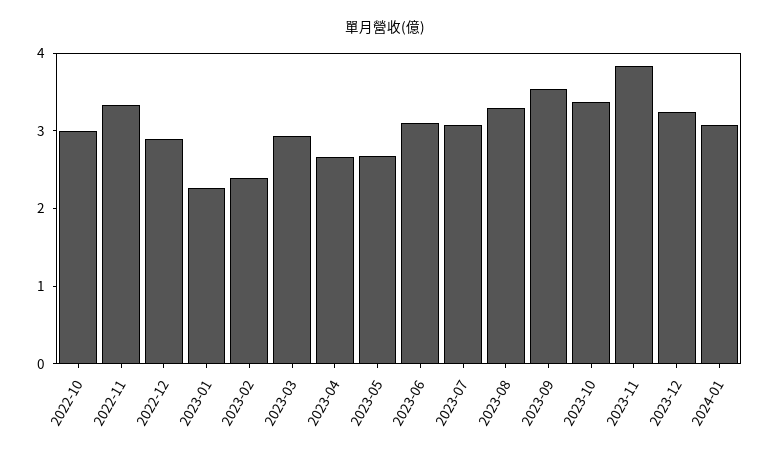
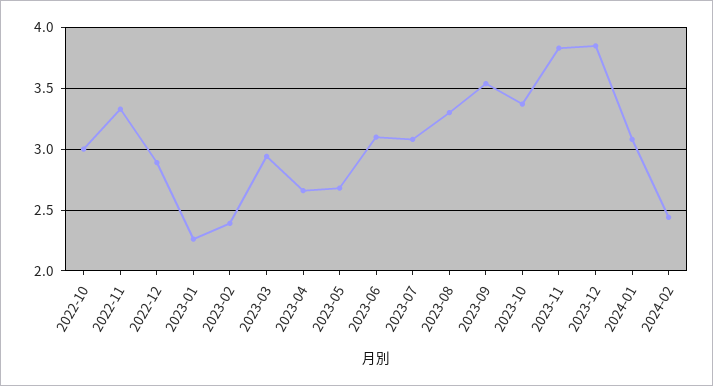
2023-12: 3.2 -> 3.85
2024-02: none -> 2.45

